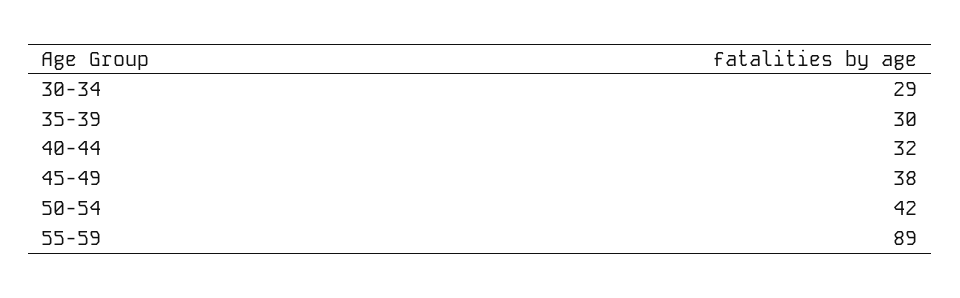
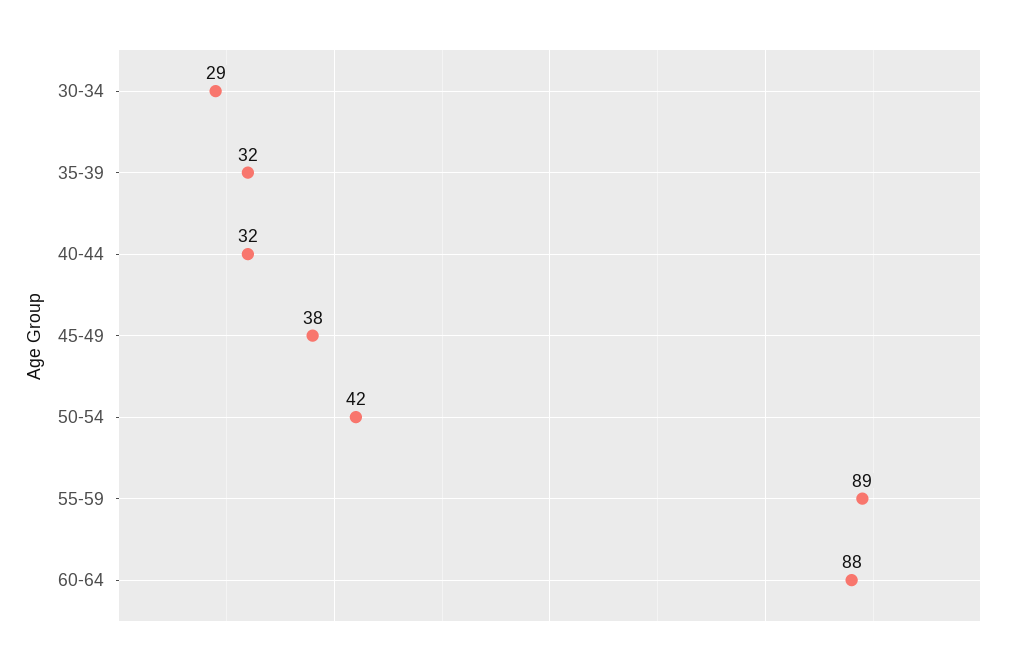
35-39: 30 -> 32
60-64: none -> 88

